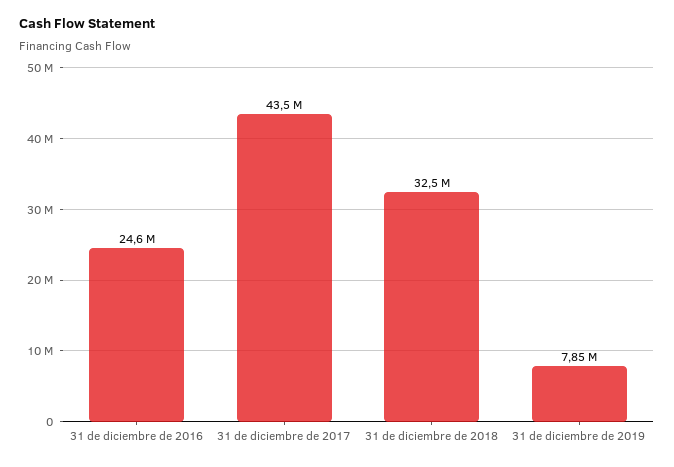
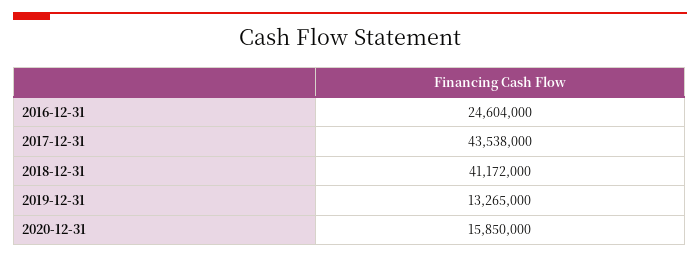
31 de diciembre de 2018: 32500000 -> 41172000
31 de diciembre de 2019: 7850000 -> 13265000
2020-12-31: none -> 15850000

